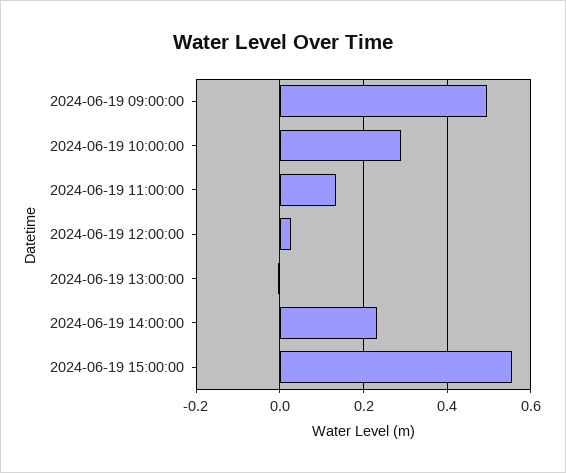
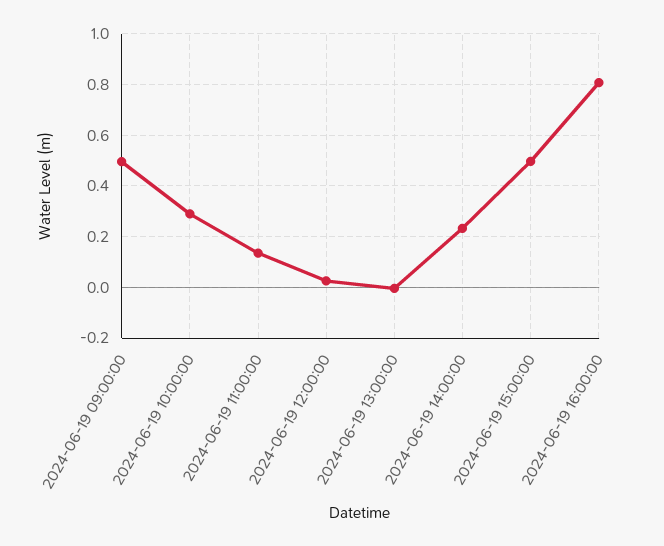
2024-06-19 15:00:00: 0.56 -> 0.5
2024-06-19 16:00:00: none -> 0.8

